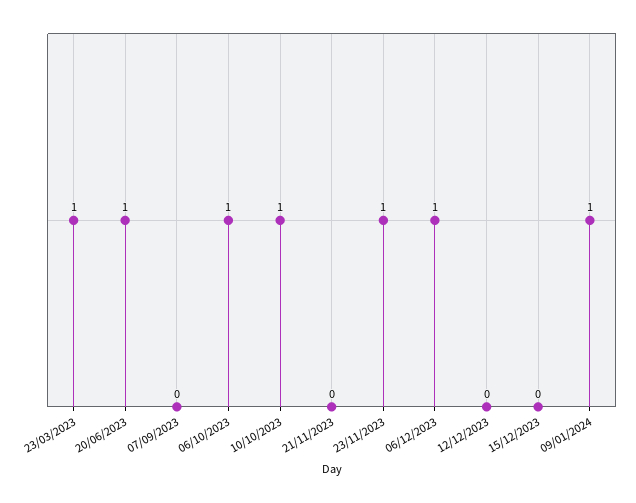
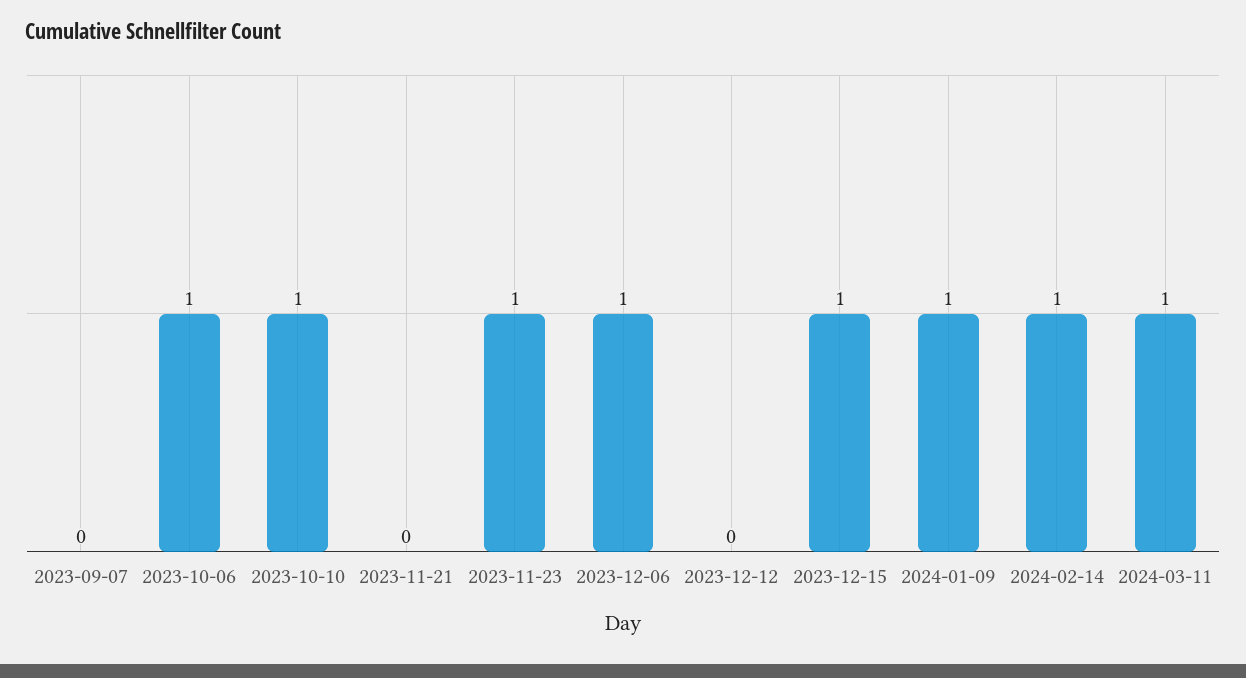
23/03/2023: 1 -> none
20/06/2023: 1 -> none
15/12/2023: 0 -> 1
2024-02-14: none -> 1
2024-03-11: none -> 1

